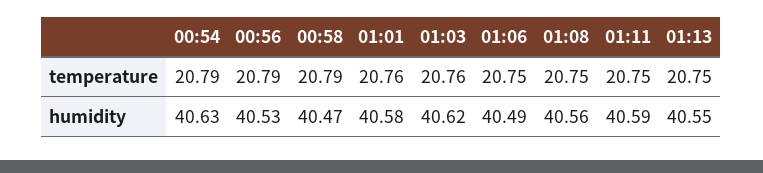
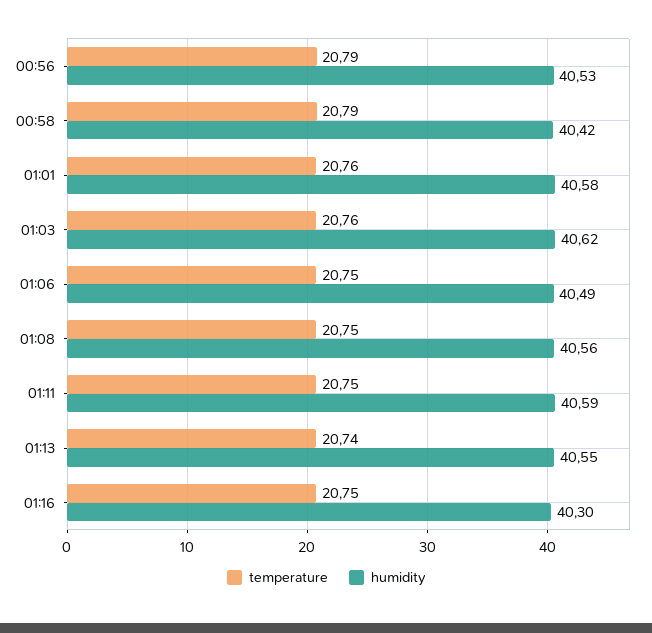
temperature, 00:54: 20.79 -> none
temperature, 01:13: 20.75 -> 20.74
humidity, 00:54: 40.63 -> none
humidity, 00:58: 40.47 -> 40.42
temperature, 01:16: none -> 20.75
humidity, 01:16: none -> 40.3

